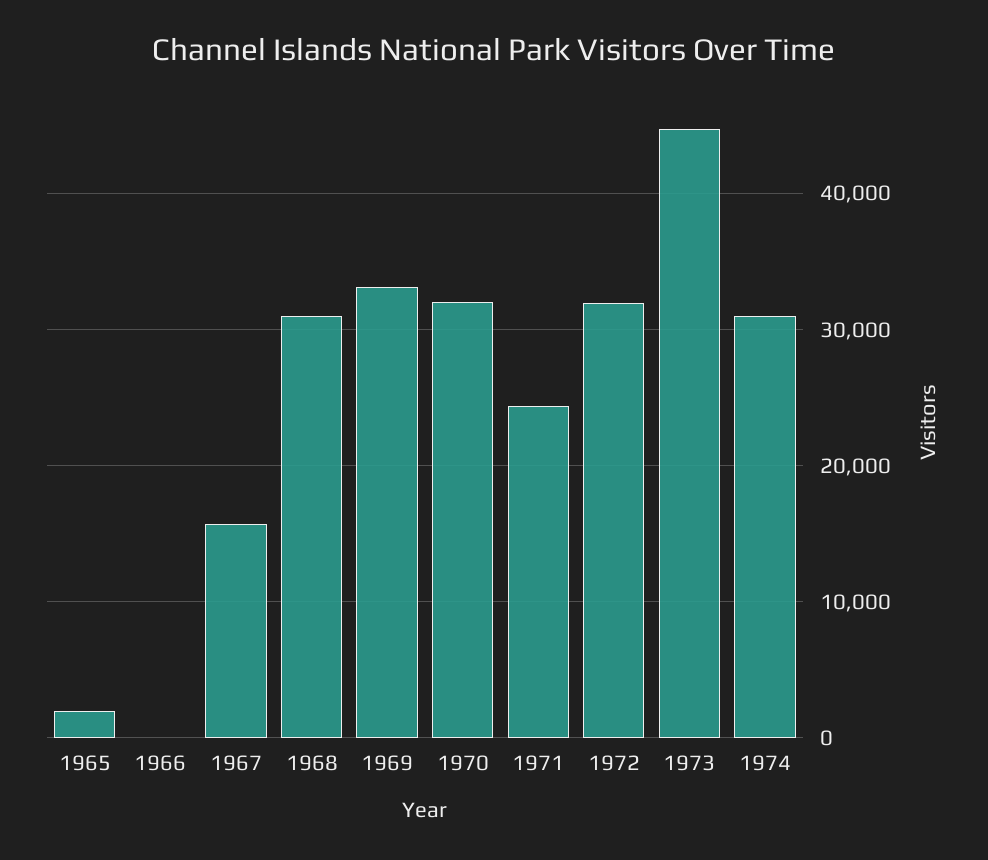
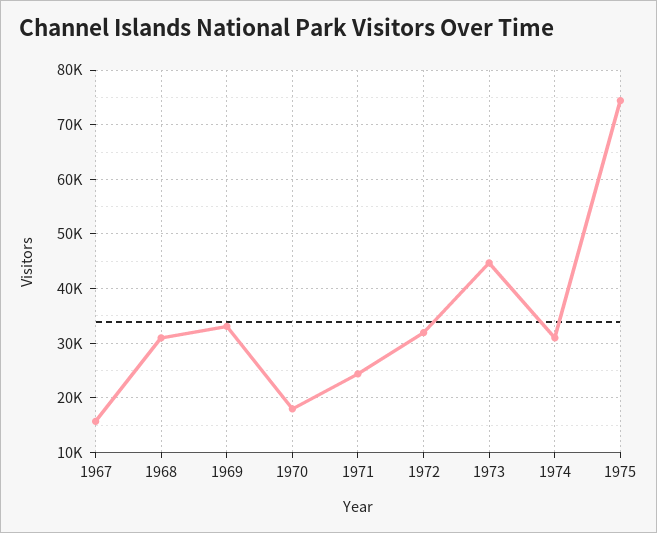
1965: 2000 -> none
1966: 0 -> none
1970: 32000 -> 18000
1975: none -> 74000

